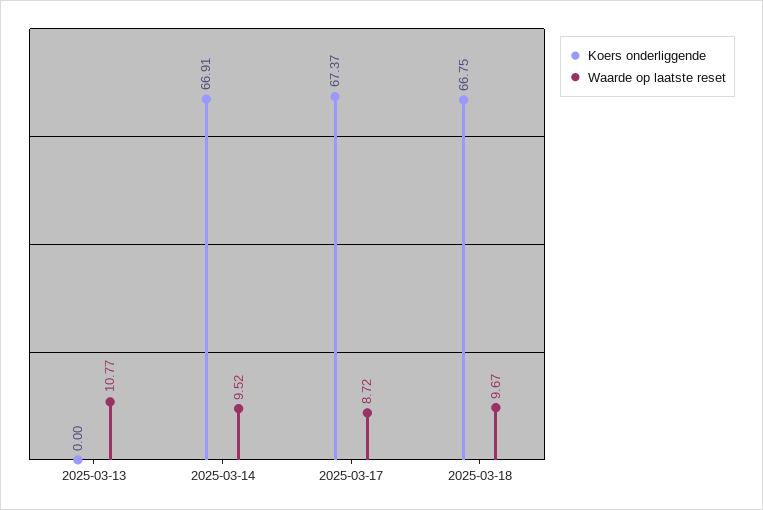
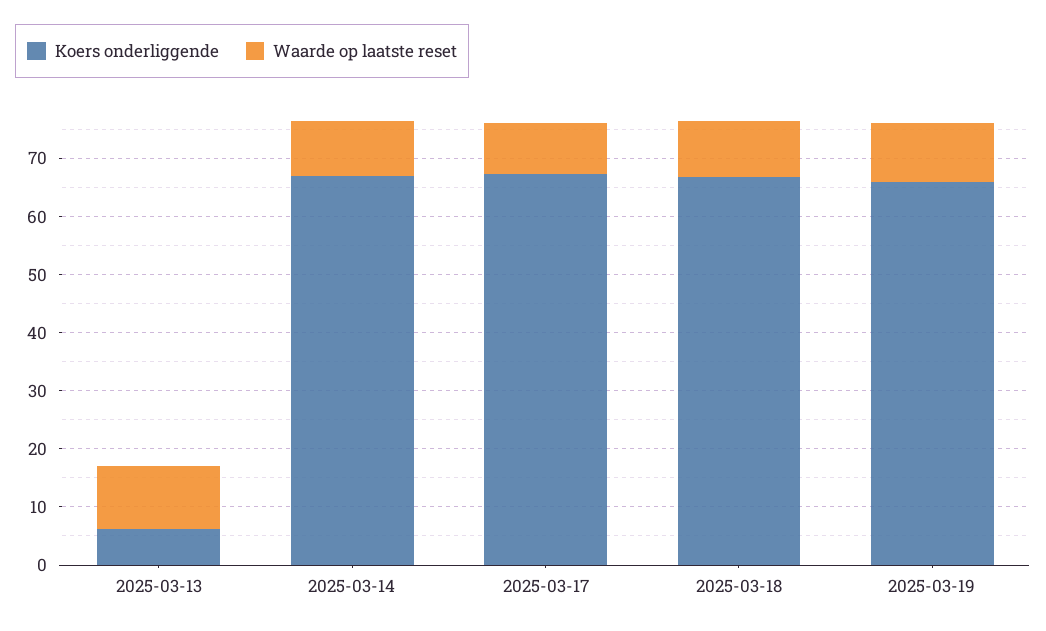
Koers onderliggende, 2025-03-13: 0 -> 6
Koers onderliggende, 2025-03-19: none -> 66
Waarde op laatste reset, 2025-03-19: none -> 10

